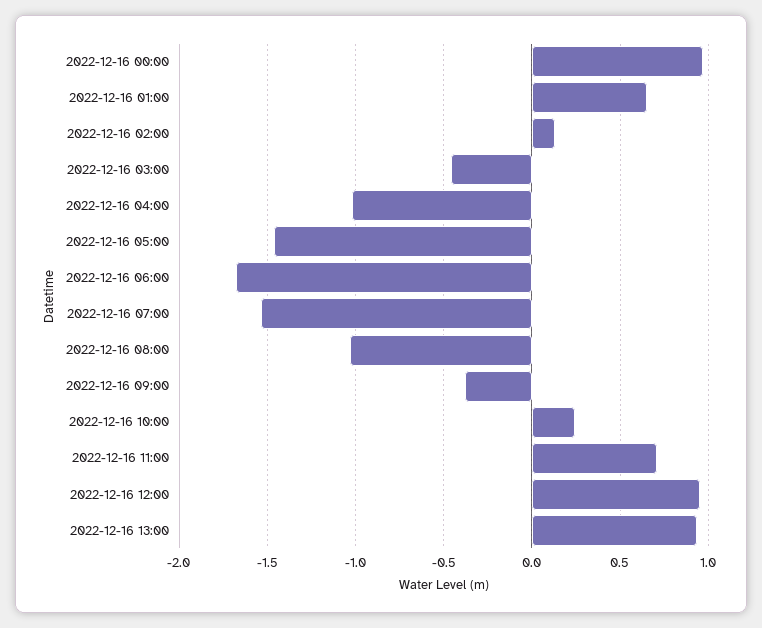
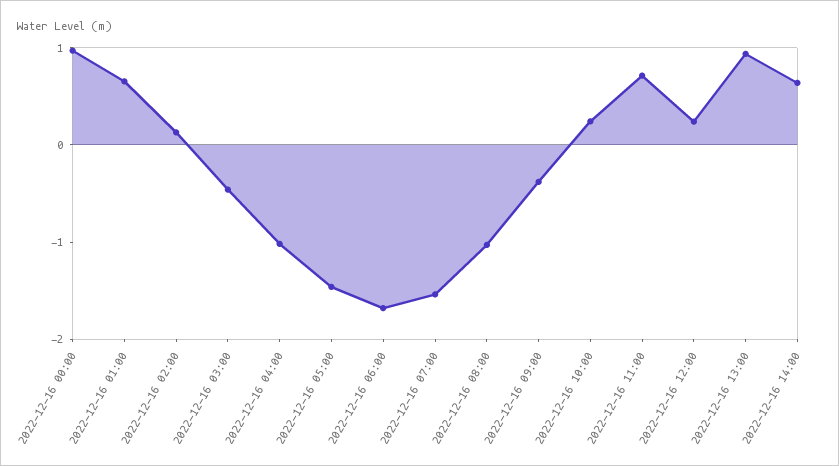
2022-12-16 12:00: 0.95 -> 0.2
2022-12-16 14:00: none -> 0.6

